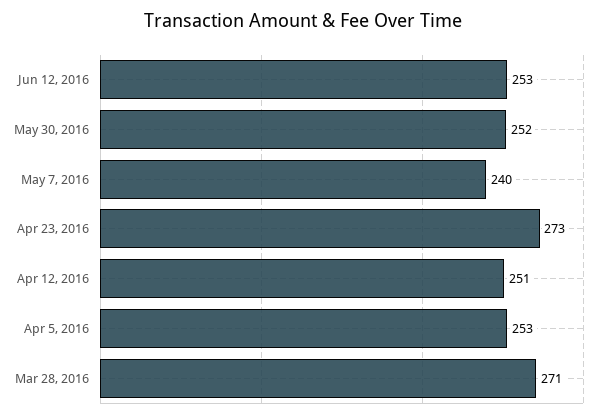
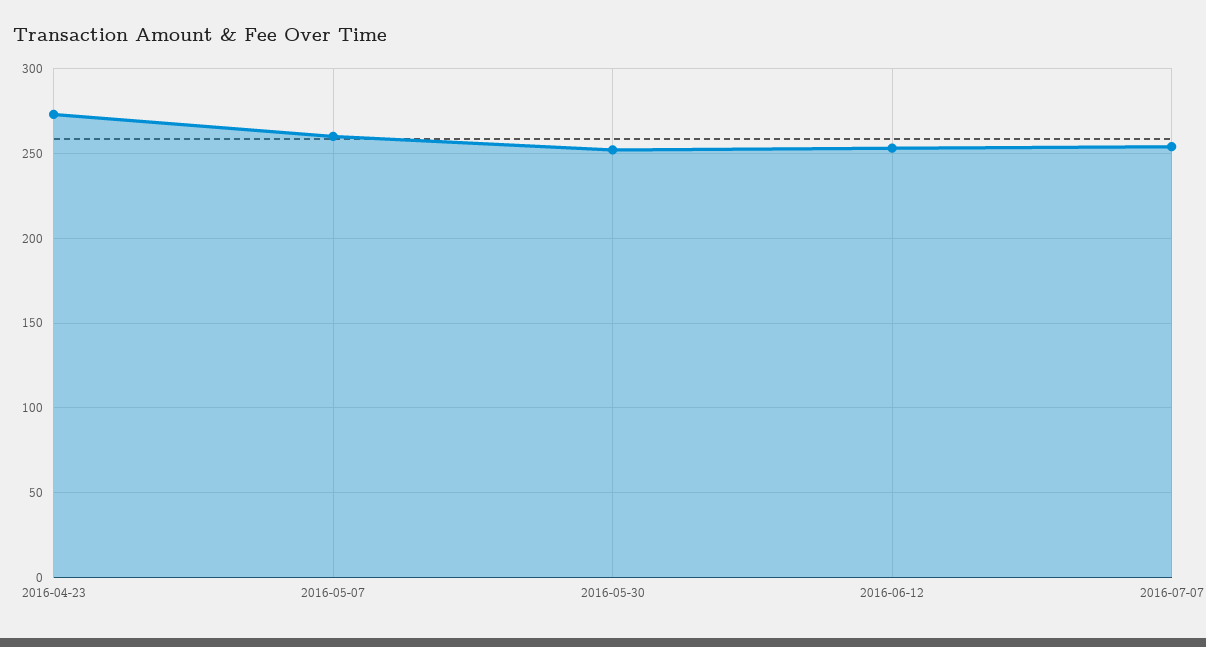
May 7, 2016: 240 -> 260
Apr 12, 2016: 251 -> none
Apr 5, 2016: 253 -> none
Mar 28, 2016: 271 -> none
2016-07-07: none -> 255

